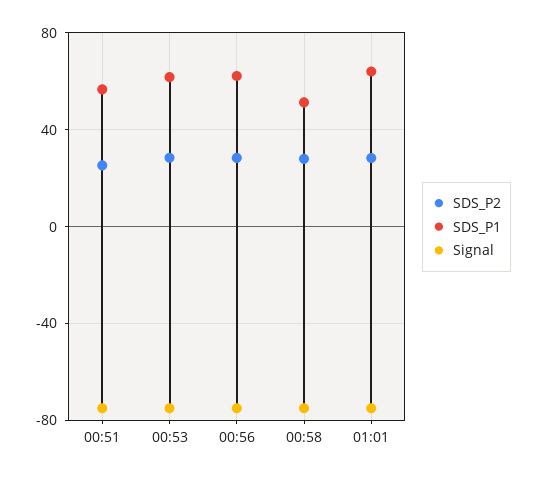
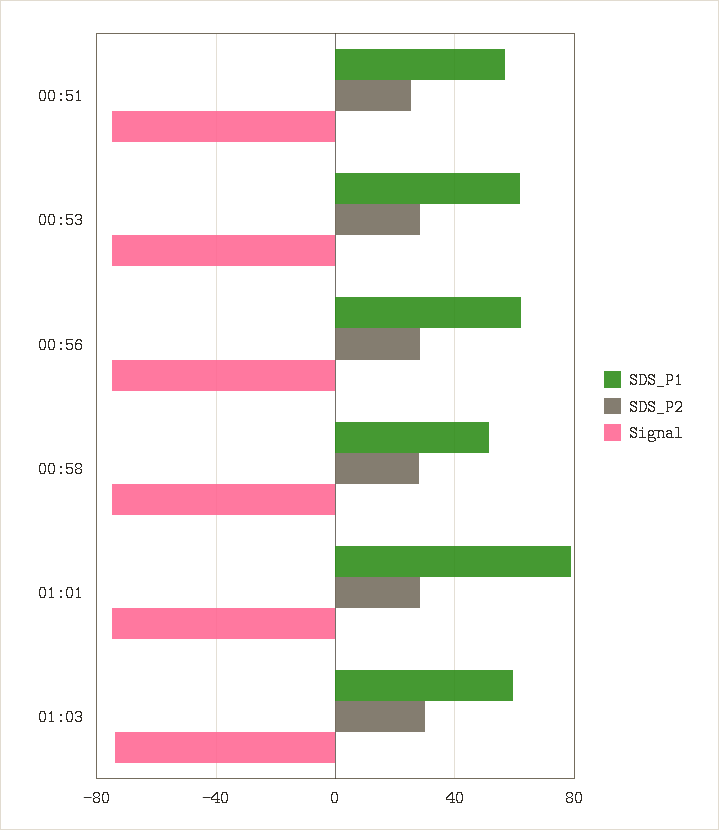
SDS_P1, 01:01: 65 -> 80
SDS_P1, 01:03: none -> 60
SDS_P2, 01:03: none -> 30
Signal, 01:03: none -> -75

